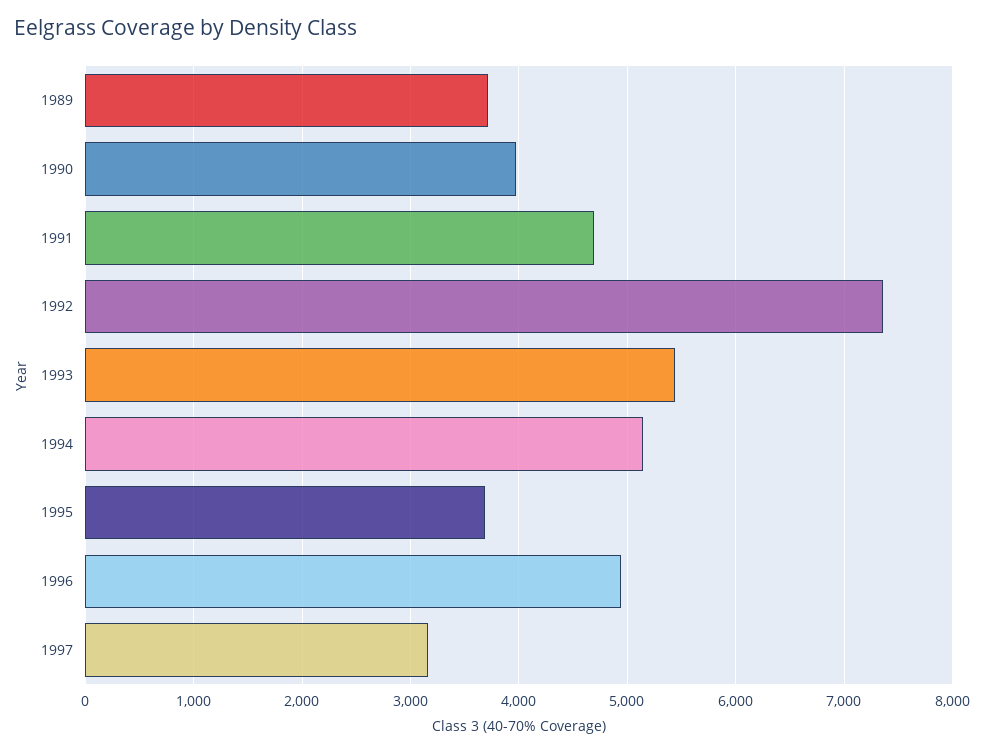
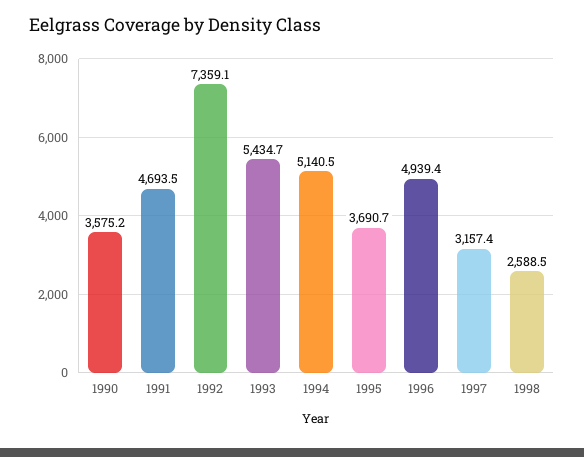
1989: 3700 -> none
1990: 4000 -> 3575.2
1998: none -> 2588.5

